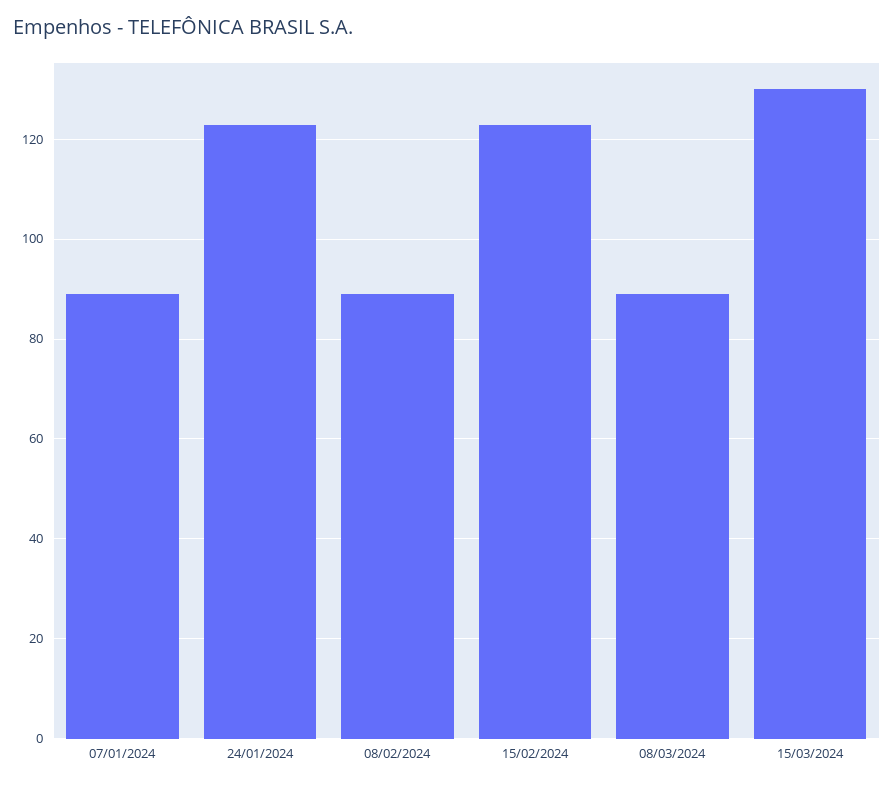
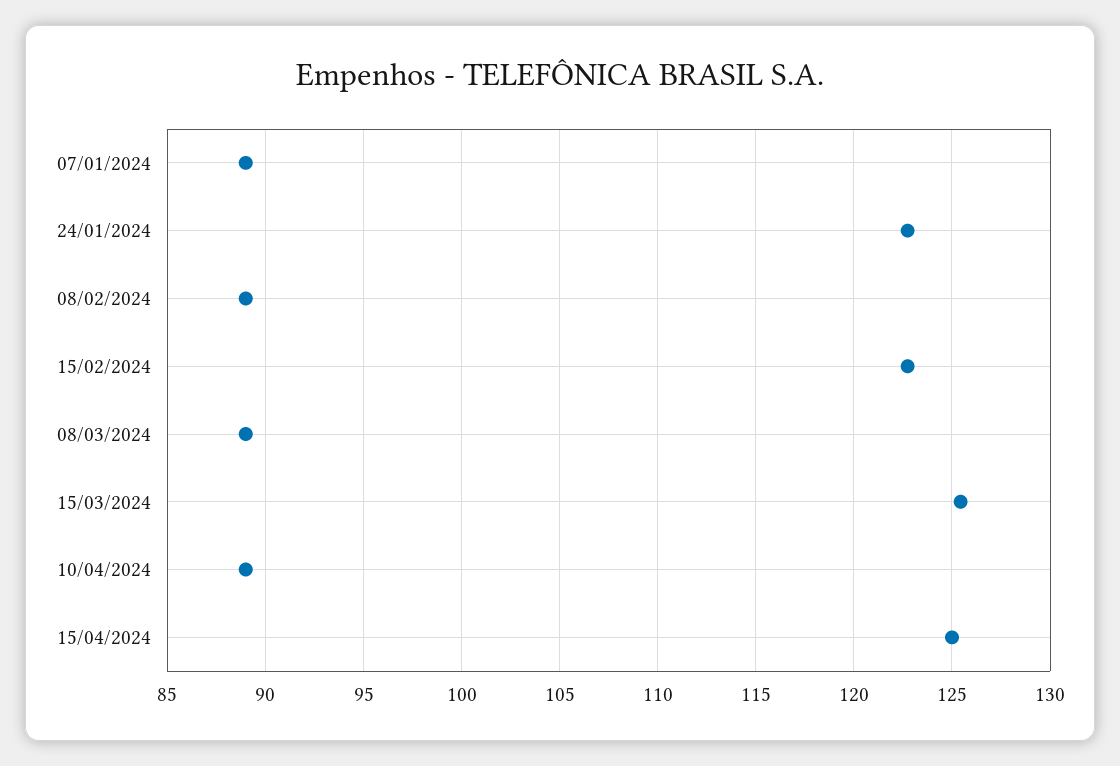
15/03/2024: 130 -> 125.5
10/04/2024: none -> 89
15/04/2024: none -> 125

